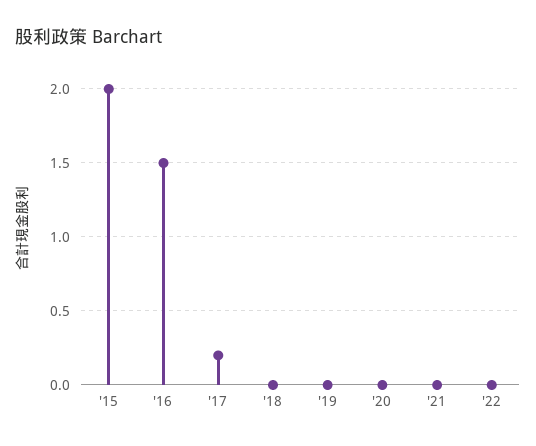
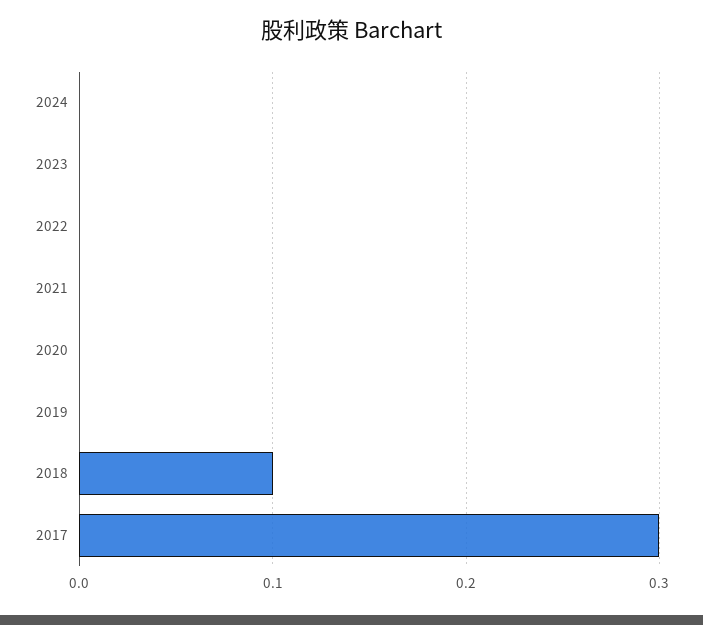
'15: 2 -> none
'16: 1.5 -> none
'17: 0.2 -> 0.3
'18: 0 -> 0.1
2024: none -> 0
2023: none -> 0

